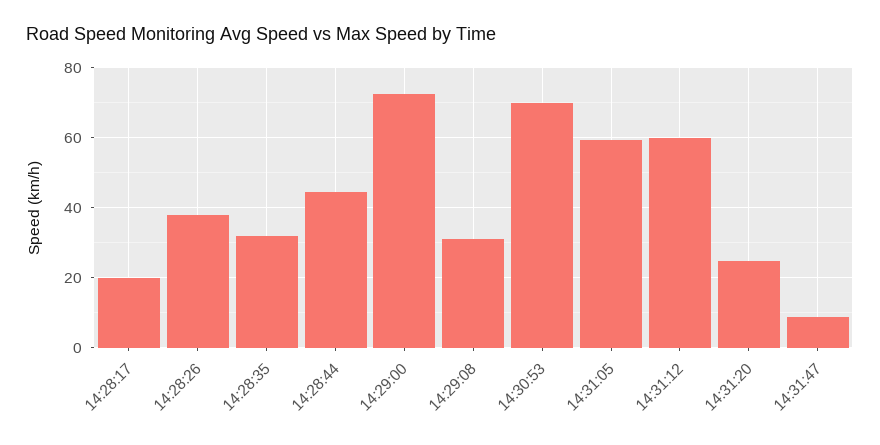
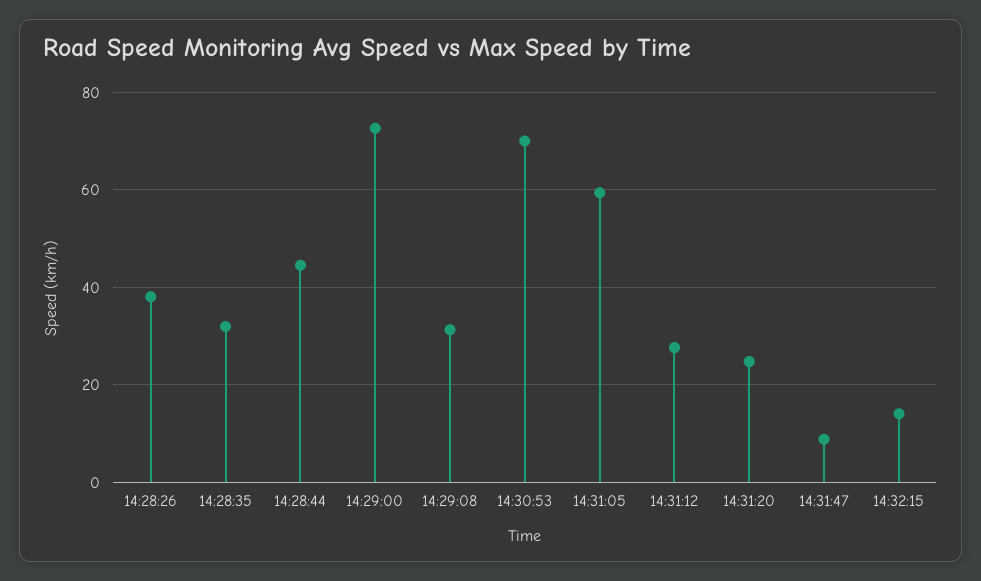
14:28:17: 20 -> none
14:31:12: 60 -> 28
14:32:15: none -> 14

